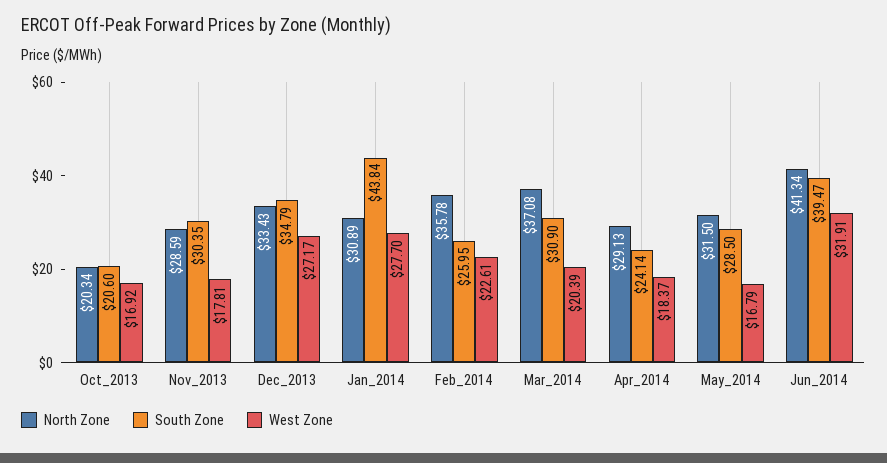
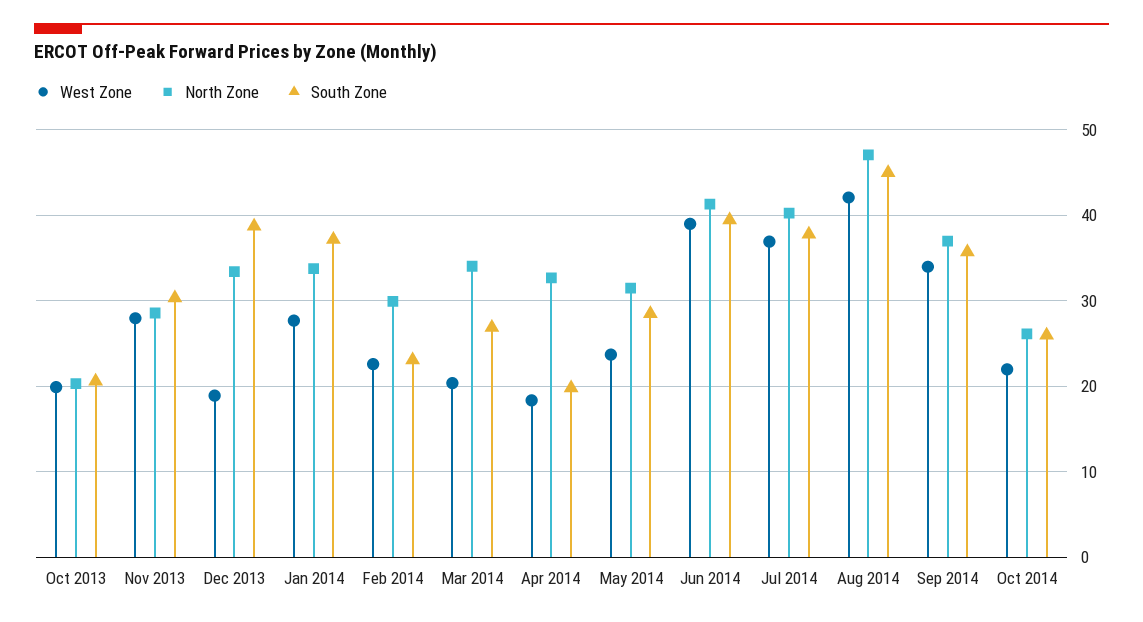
West Zone, Oct_2013: 16.92 -> 20
West Zone, Nov_2013: 17.81 -> 28
South Zone, Dec_2013: 34.79 -> 39
West Zone, Dec_2013: 27.17 -> 19
North Zone, Jan_2014: 30.89 -> 34
South Zone, Jan_2014: 43.84 -> 37
North Zone, Feb_2014: 35.78 -> 30
South Zone, Feb_2014: 25.95 -> 23
North Zone, Mar_2014: 37.08 -> 34
South Zone, Mar_2014: 30.9 -> 27
North Zone, Apr_2014: 29.13 -> 33
South Zone, Apr_2014: 24.14 -> 20
West Zone, May_2014: 16.79 -> 24
West Zone, Jun_2014: 31.91 -> 39
West Zone, Jul 2014: none -> 37
North Zone, Jul 2014: none -> 40
South Zone, Jul 2014: none -> 38
West Zone, Aug 2014: none -> 42
North Zone, Aug 2014: none -> 47
South Zone, Aug 2014: none -> 45
West Zone, Sep 2014: none -> 34
North Zone, Sep 2014: none -> 37
South Zone, Sep 2014: none -> 36
West Zone, Oct 2014: none -> 22
North Zone, Oct 2014: none -> 26
South Zone, Oct 2014: none -> 26

